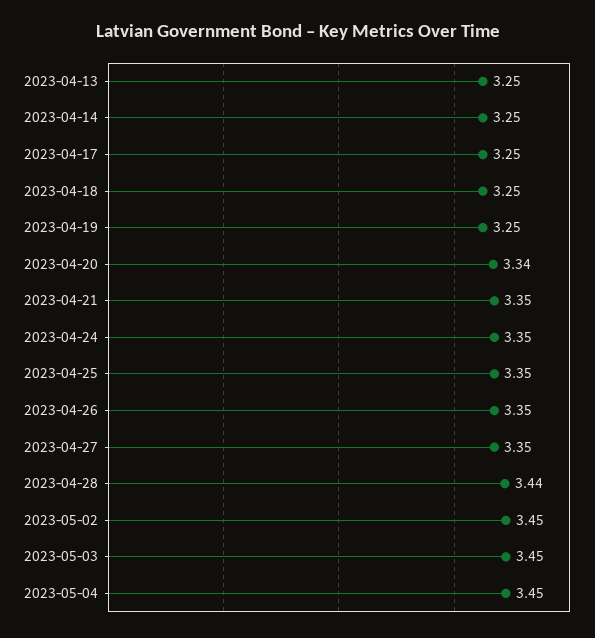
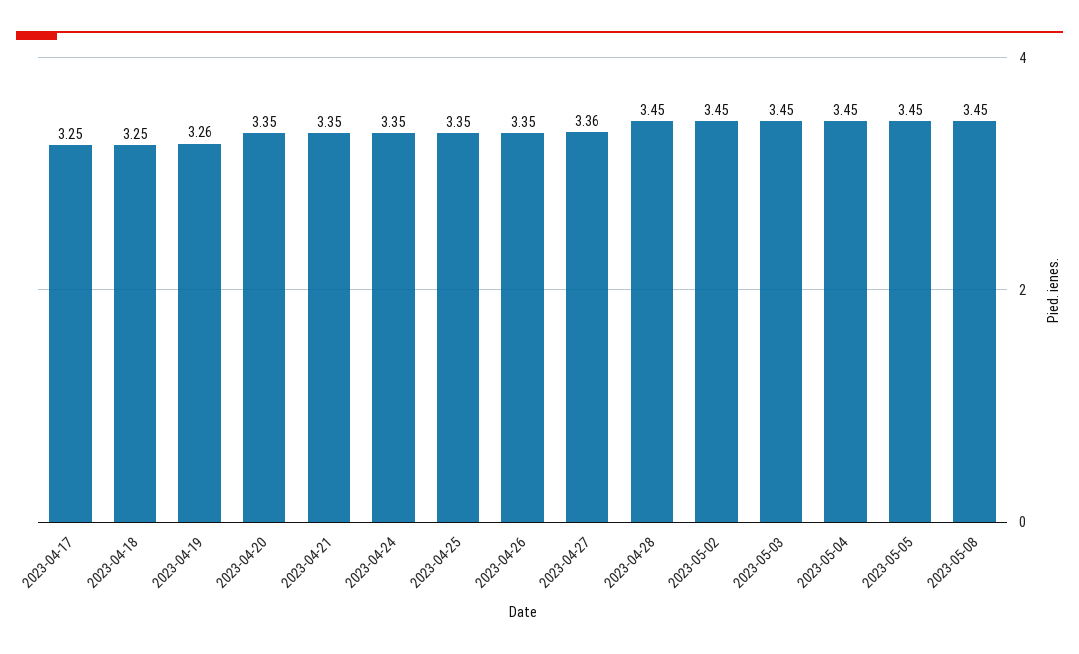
2023-04-13: 3.25 -> none
2023-04-14: 3.25 -> none
2023-04-19: 3.25 -> 3.26
2023-04-20: 3.34 -> 3.35
2023-04-27: 3.35 -> 3.36
2023-04-28: 3.44 -> 3.45
2023-05-05: none -> 3.45
2023-05-08: none -> 3.45

